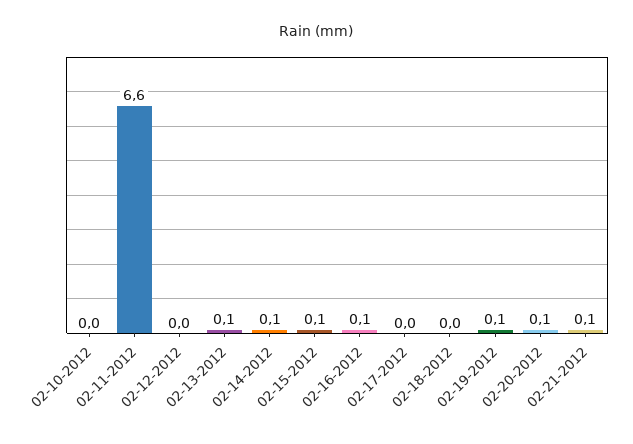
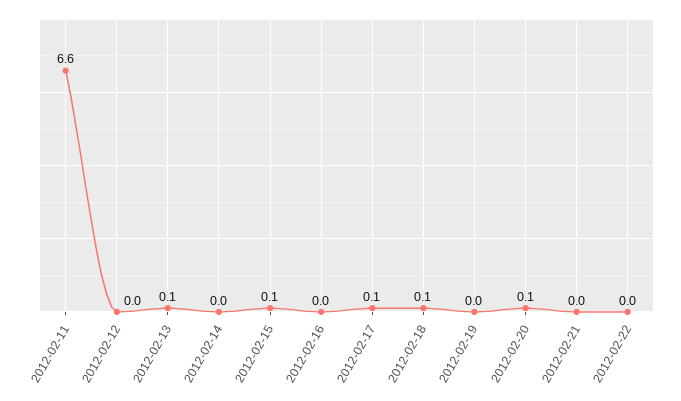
02-10-2012: 0 -> none
02-14-2012: 0.1 -> 0
02-16-2012: 0.1 -> 0
02-17-2012: 0 -> 0.1
02-18-2012: 0 -> 0.1
02-19-2012: 0.1 -> 0
02-21-2012: 0.1 -> 0
2012-02-22: none -> 0

